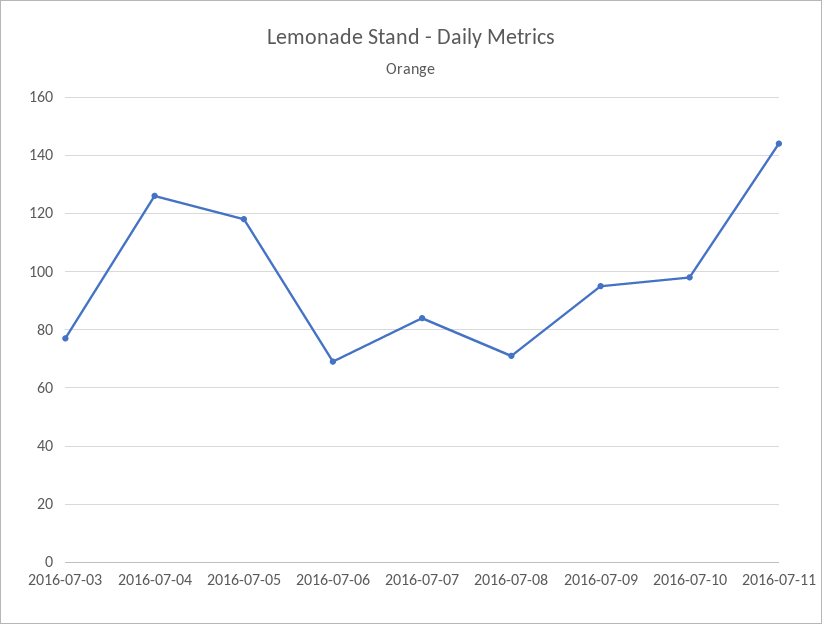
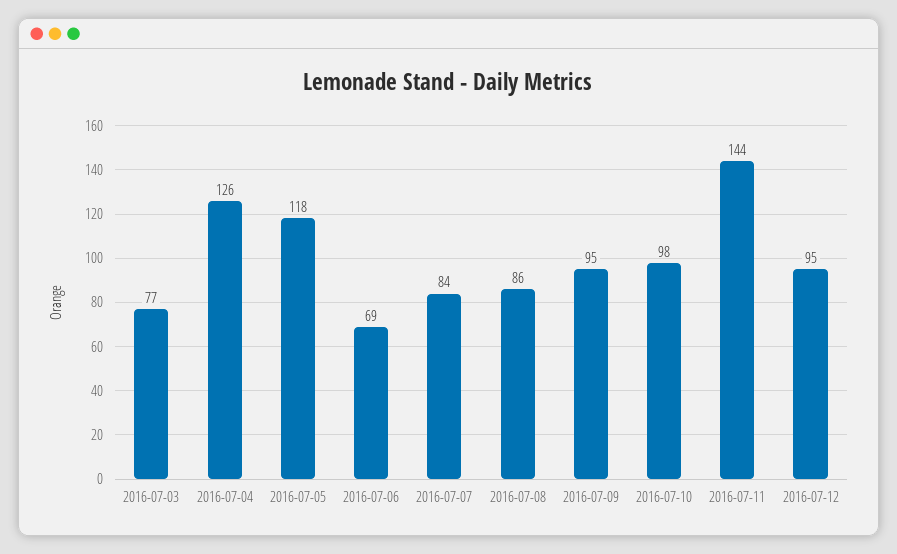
2016-07-08: 70 -> 86
2016-07-12: none -> 95

